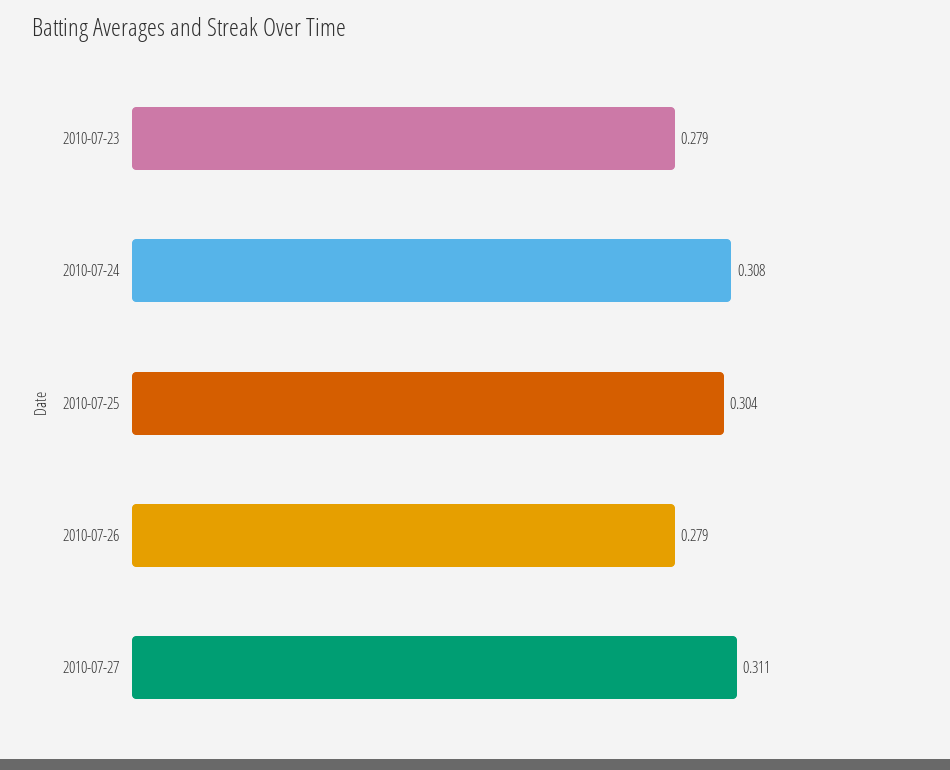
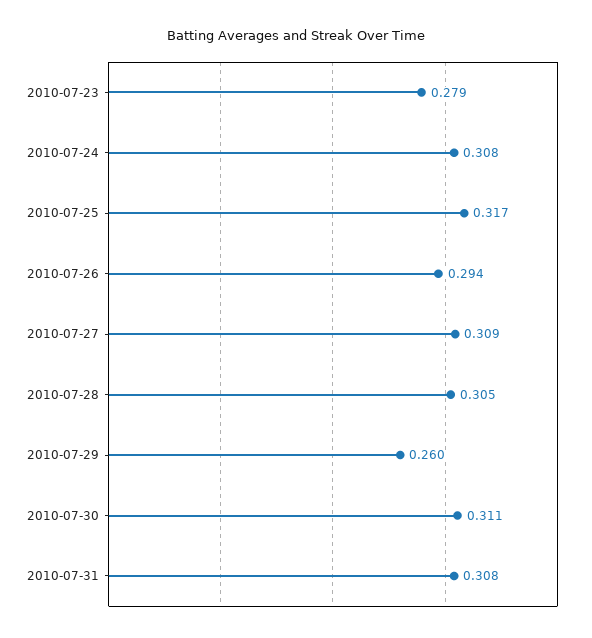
2010-07-25: 0.304 -> 0.317
2010-07-26: 0.279 -> 0.294
2010-07-27: 0.311 -> 0.309
2010-07-28: none -> 0.305
2010-07-29: none -> 0.26
2010-07-30: none -> 0.311
2010-07-31: none -> 0.308

